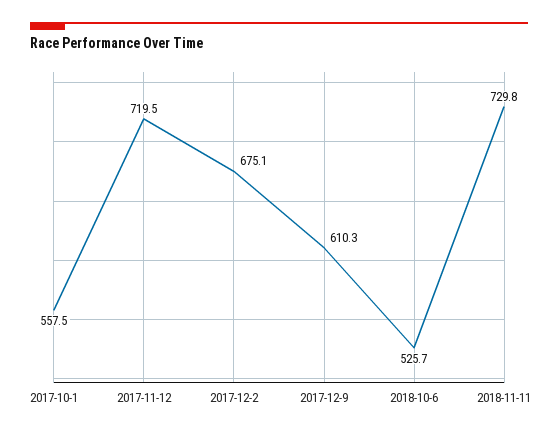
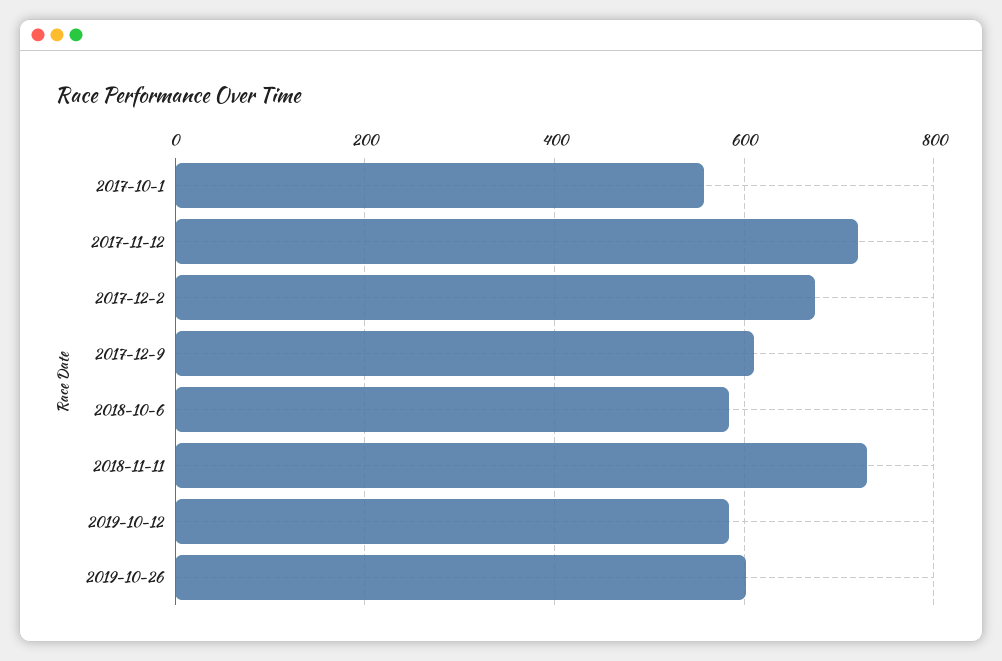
2018-10-6: 525.7 -> 580
2019-10-12: none -> 580
2019-10-26: none -> 600

